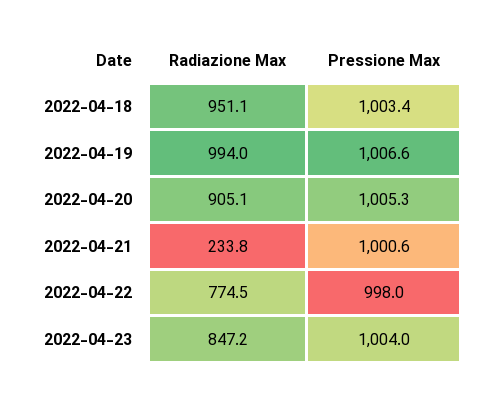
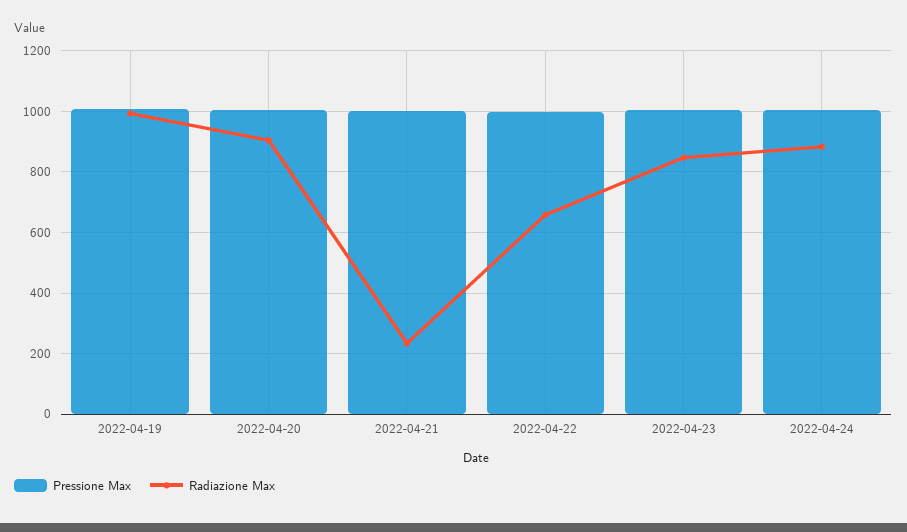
Radiazione Max, 2022-04-18: 951.1 -> none
Pressione Max, 2022-04-18: 1003.4 -> none
Radiazione Max, 2022-04-22: 774.5 -> 660
Pressione Max, 2022-04-24: none -> 1000
Radiazione Max, 2022-04-24: none -> 880

